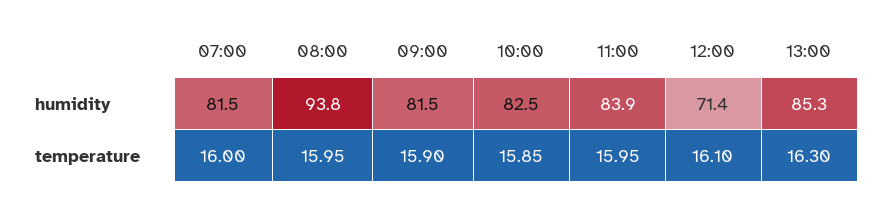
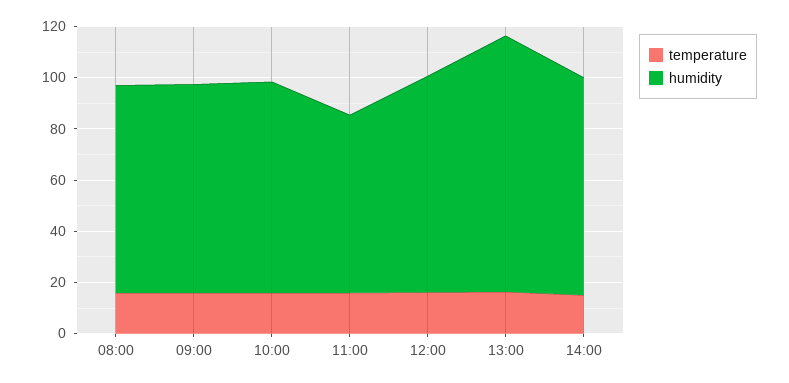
humidity, 07:00: 81.5 -> none
humidity, 08:00: 93.8 -> 80
humidity, 11:00: 83.9 -> 70
humidity, 12:00: 71.4 -> 85
humidity, 13:00: 85.3 -> 100
temperature, 07:00: 16 -> none
temperature, 14:00: none -> 15
humidity, 14:00: none -> 85

